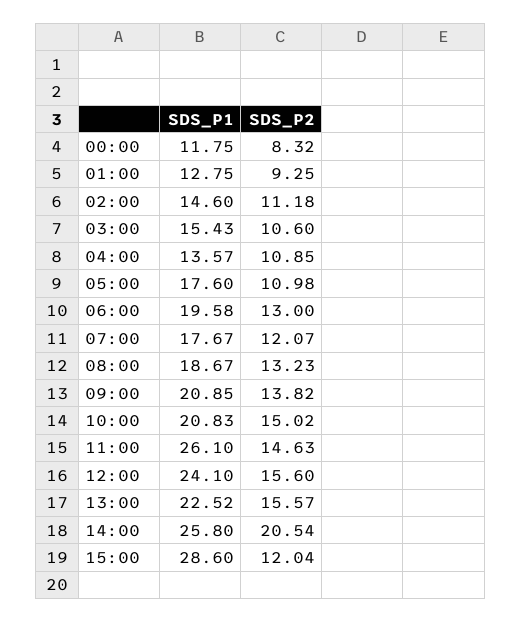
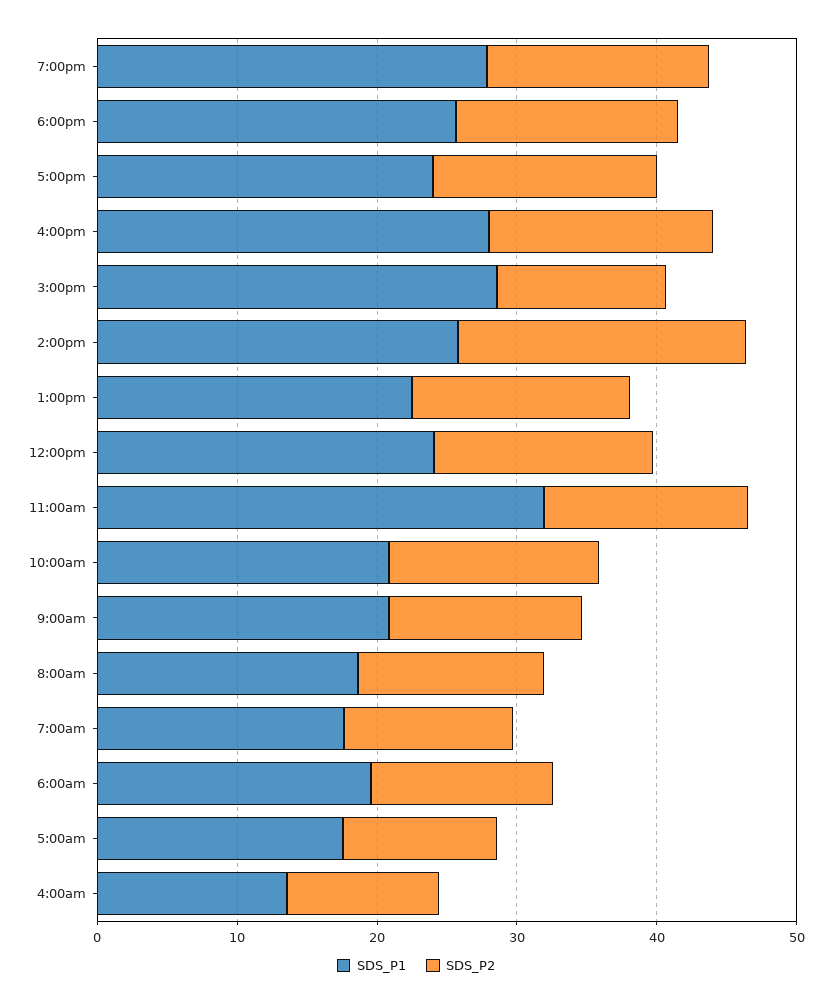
SDS_P1, 00:00: 11.75 -> none
SDS_P2, 00:00: 8.32 -> none
SDS_P1, 01:00: 12.75 -> none
SDS_P2, 01:00: 9.25 -> none
SDS_P1, 02:00: 14.6 -> none
SDS_P2, 02:00: 11.18 -> none
SDS_P1, 03:00: 15.43 -> none
SDS_P2, 03:00: 10.6 -> none
SDS_P1, 11:00: 26.1 -> 32
SDS_P1, 7:00pm: none -> 28
SDS_P2, 7:00pm: none -> 16
SDS_P1, 6:00pm: none -> 26
SDS_P2, 6:00pm: none -> 16
SDS_P1, 5:00pm: none -> 24
SDS_P2, 5:00pm: none -> 16
SDS_P1, 4:00pm: none -> 28
SDS_P2, 4:00pm: none -> 16

